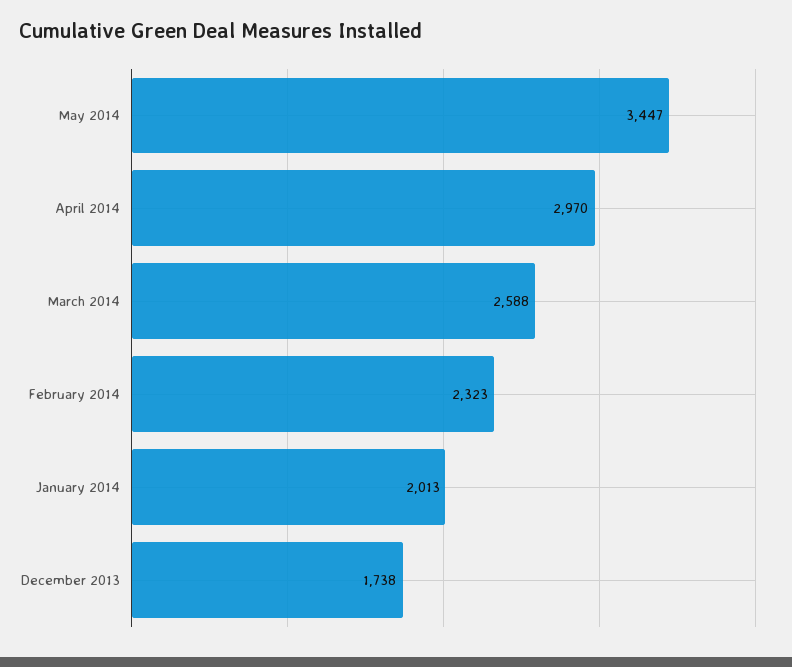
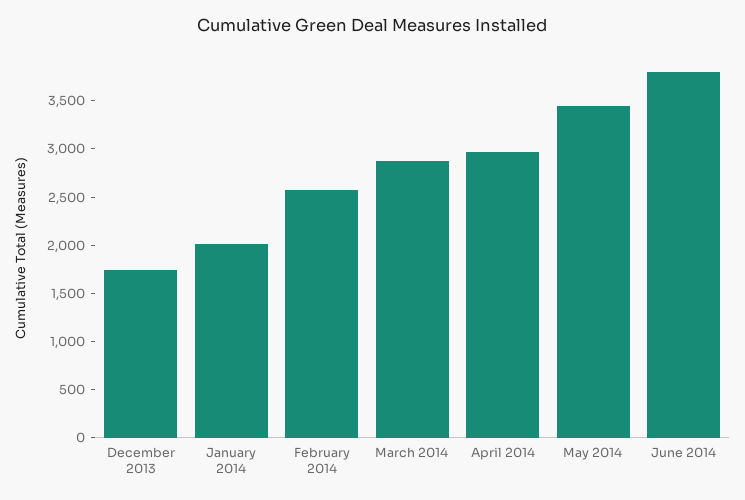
March 2014: 2588 -> 2900
February 2014: 2323 -> 2600
June 2014: none -> 3800

